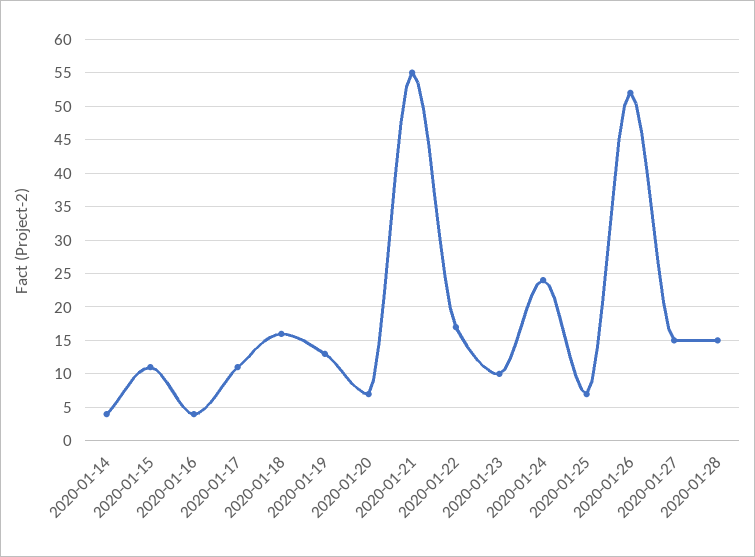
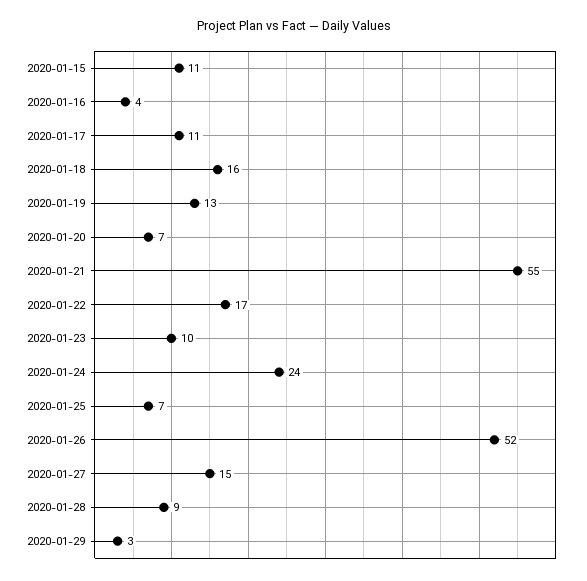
2020-01-14: 4 -> none
2020-01-28: 15 -> 9
2020-01-29: none -> 3

